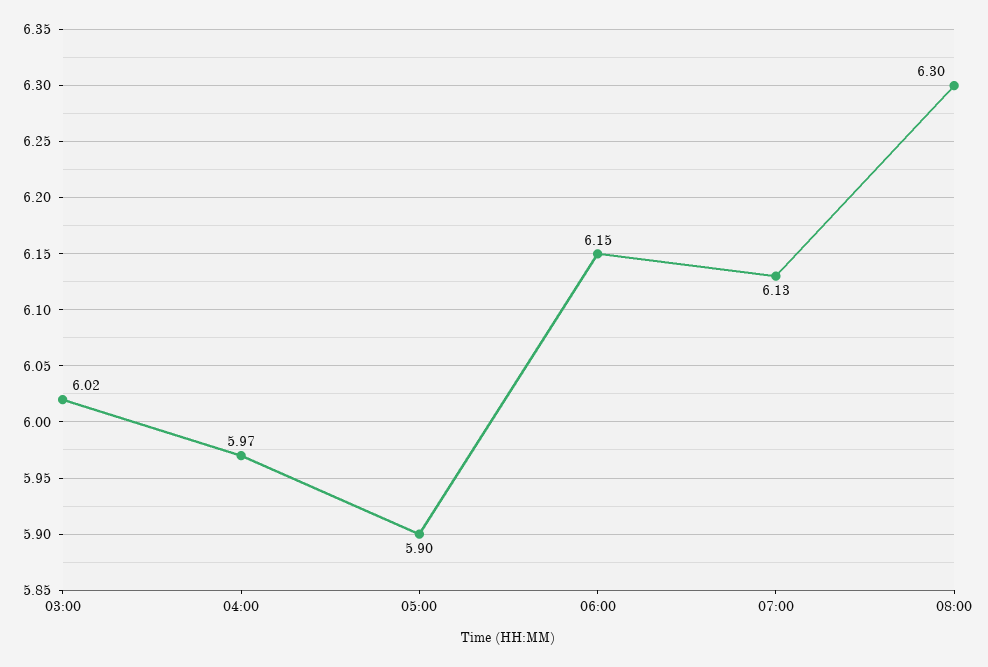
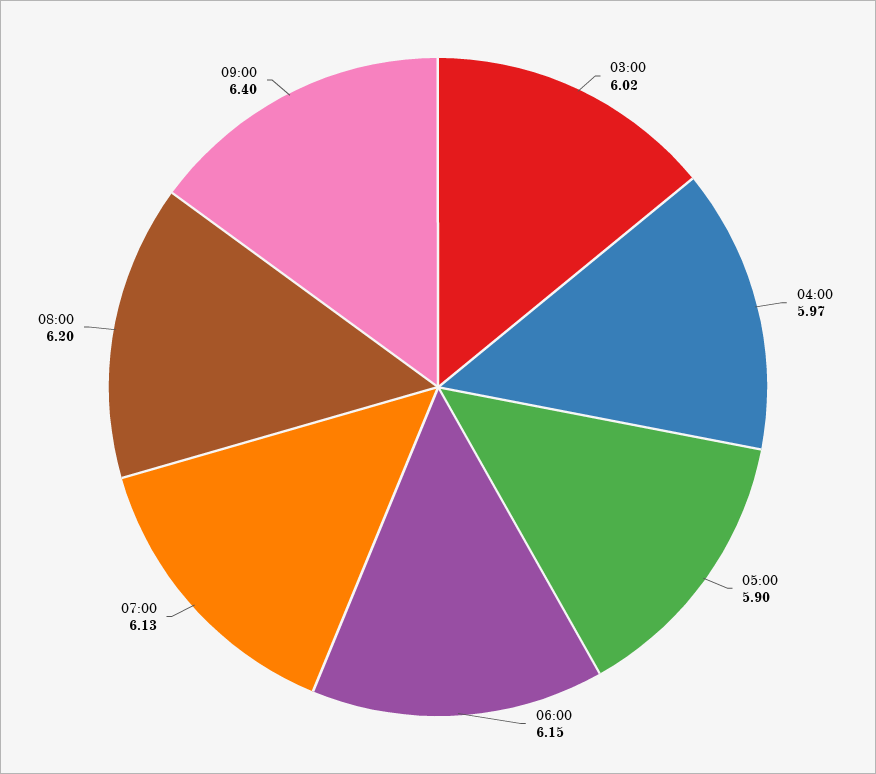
08:00: 6.3 -> 6.2
09:00: none -> 6.4

